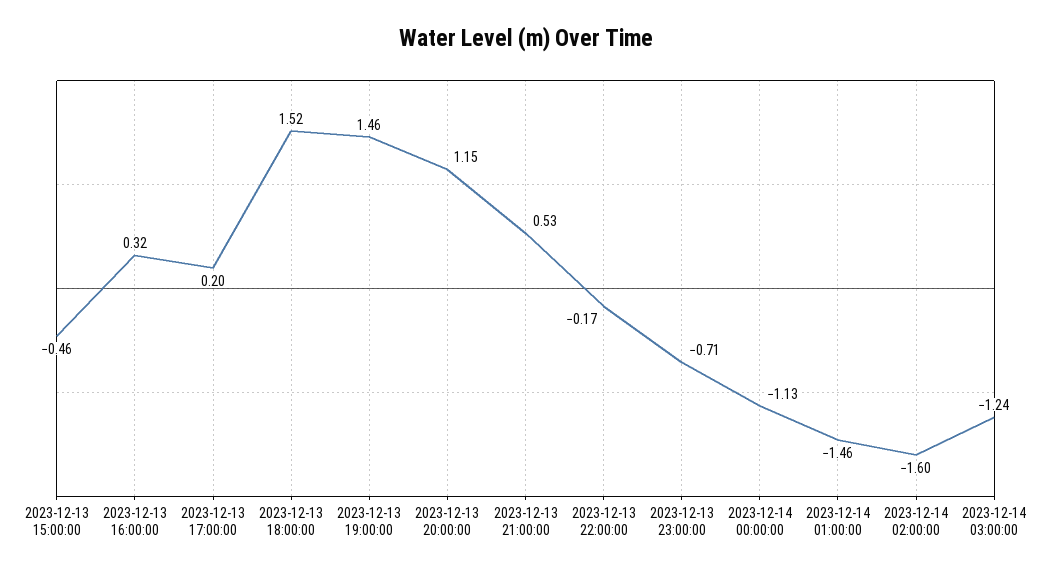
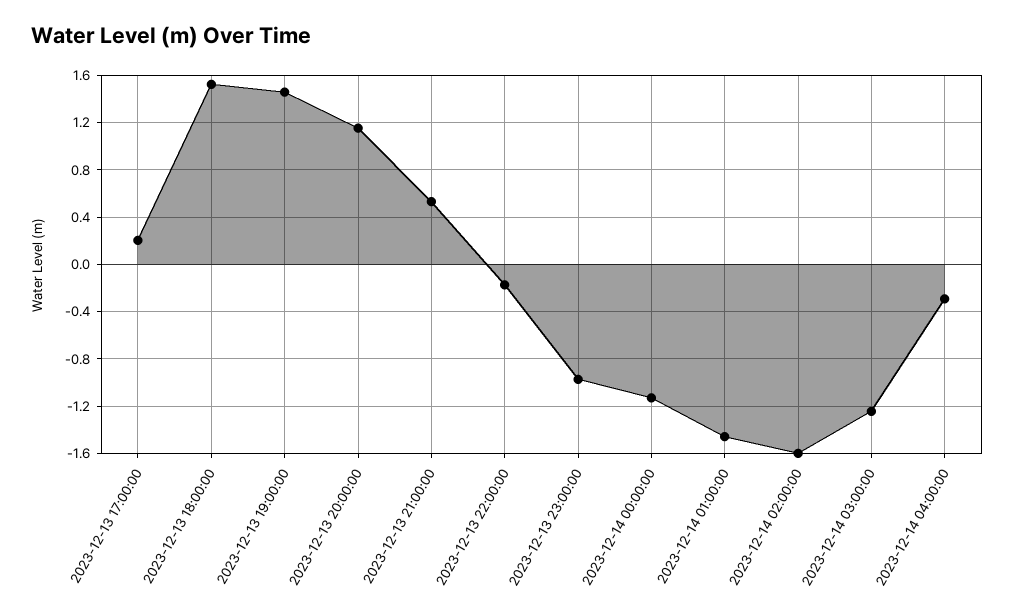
2023-12-13 15:00:00: -0.46 -> none
2023-12-13 16:00:00: 0.32 -> none
2023-12-13 23:00:00: -0.71 -> -1
2023-12-14 04:00:00: none -> -0.3

